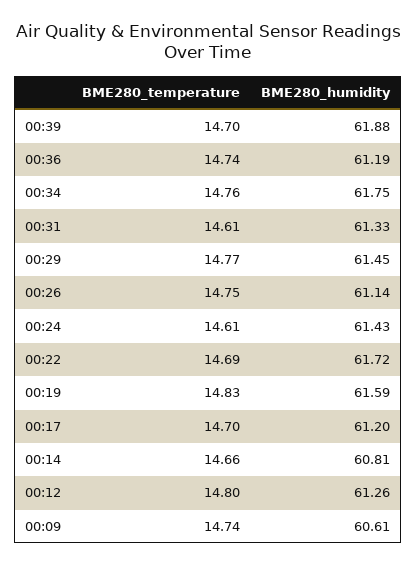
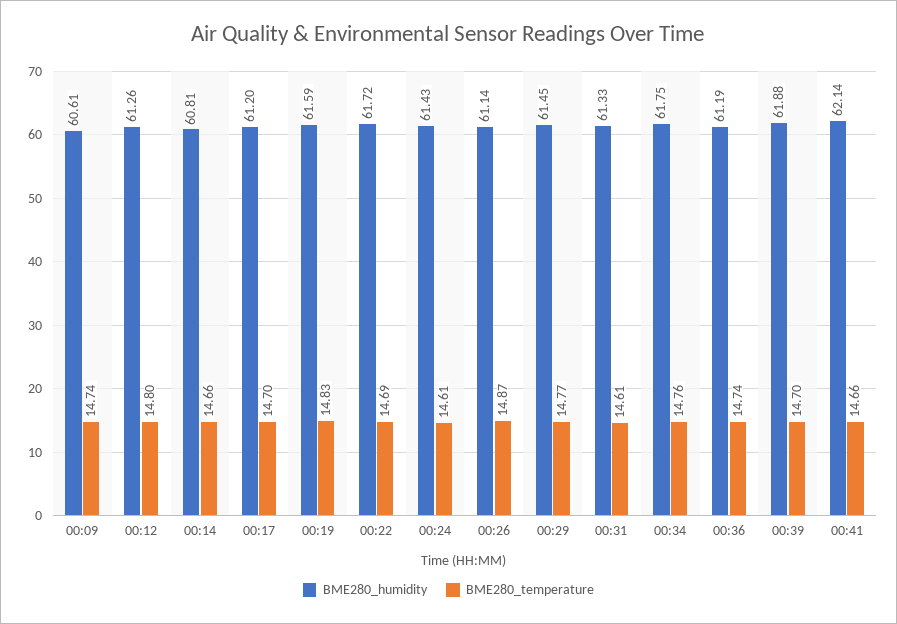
BME280_temperature, 00:26: 14.75 -> 14.87
BME280_humidity, 00:41: none -> 62.14
BME280_temperature, 00:41: none -> 14.66

